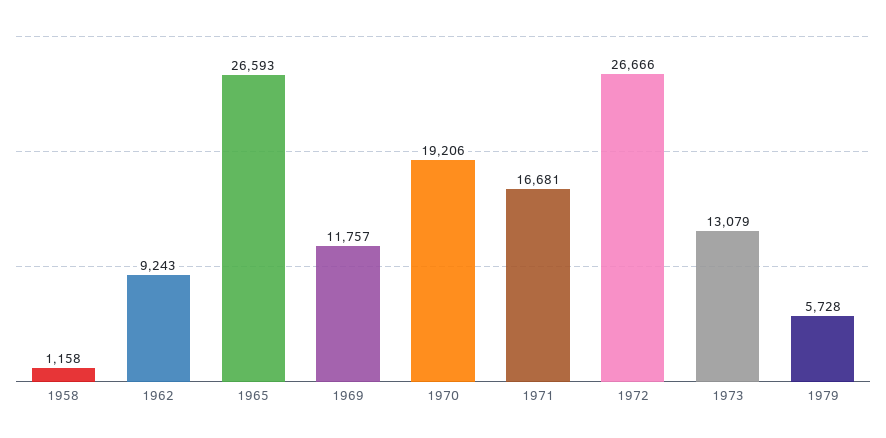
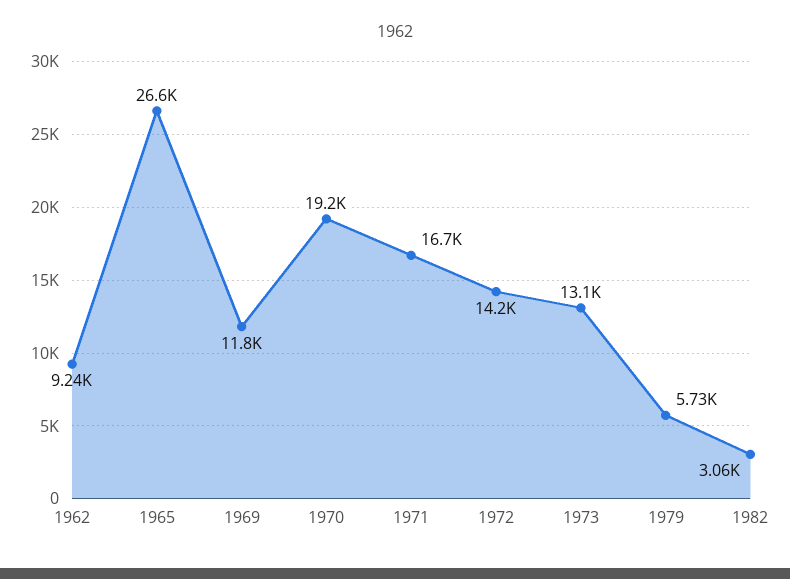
1958: 1158 -> none
1972: 26666 -> 14200
1982: none -> 3060

